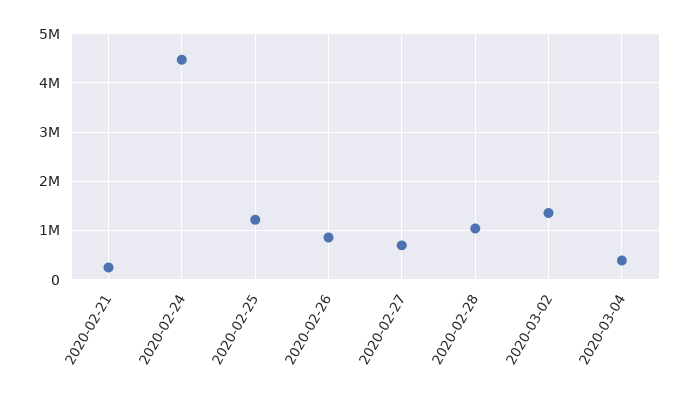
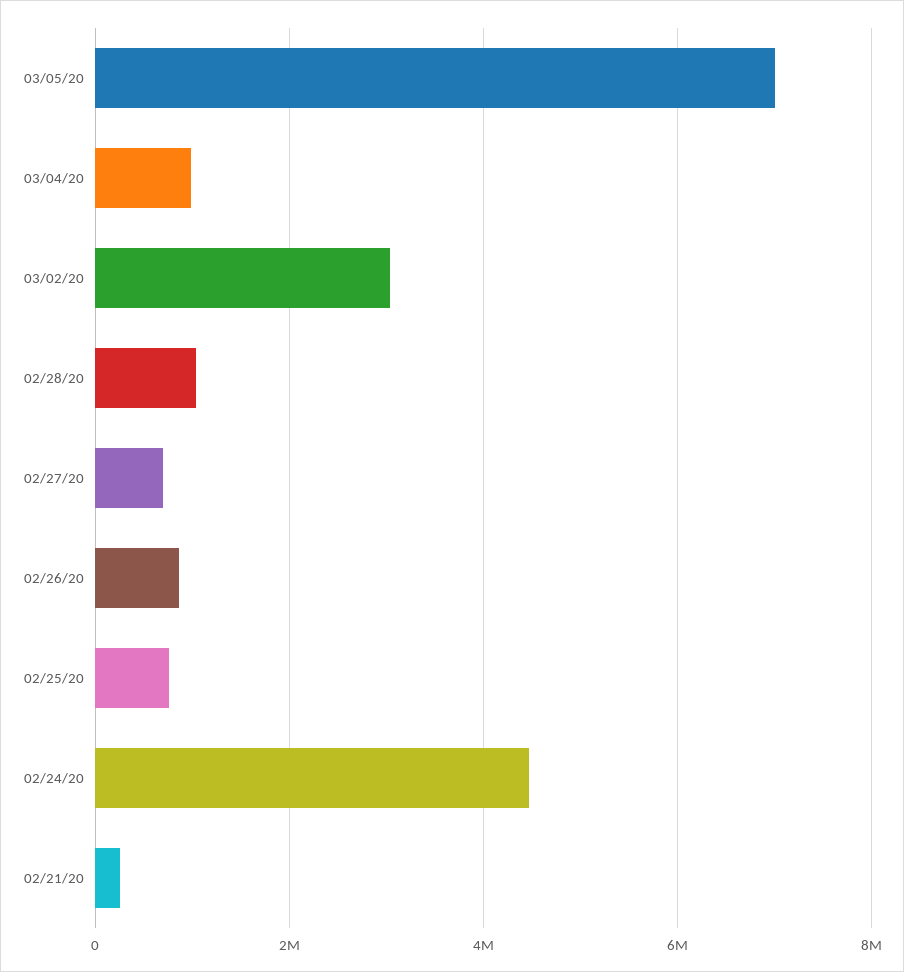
2020-02-25: 1200000 -> 800000
2020-03-02: 1400000 -> 3000000
2020-03-04: 400000 -> 1000000
03/05/20: none -> 7000000

